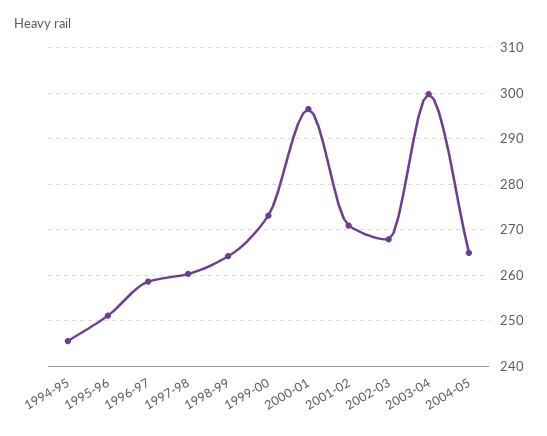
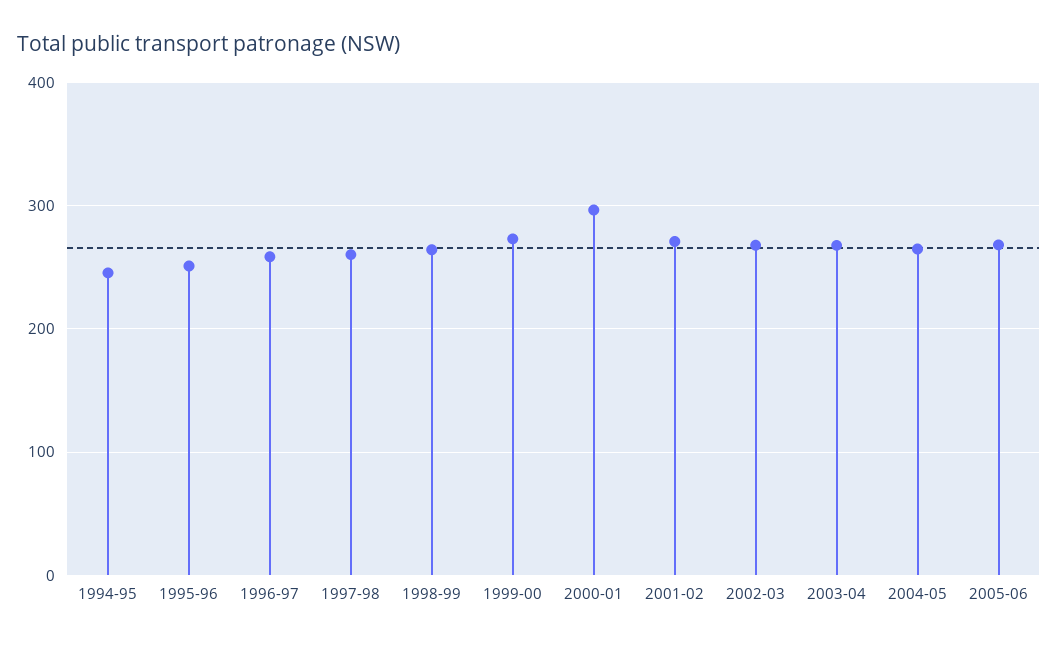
2003-04: 300 -> 270
2005-06: none -> 270

